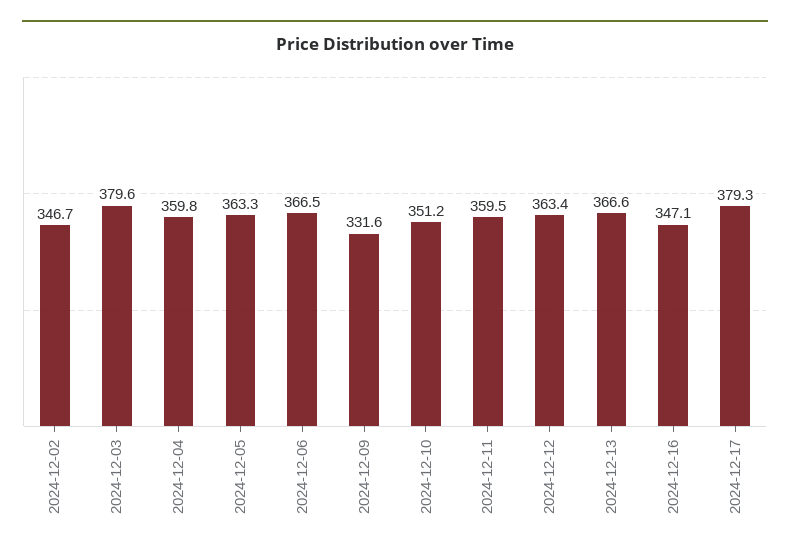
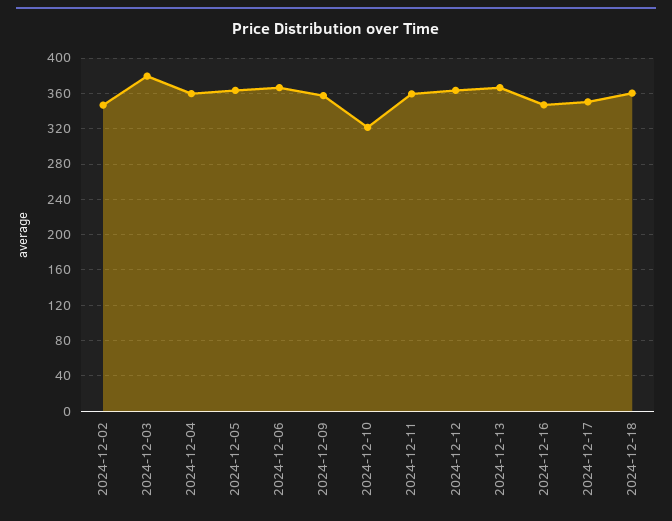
2024-12-09: 331.6 -> 360
2024-12-10: 351.2 -> 320
2024-12-17: 379.3 -> 350
2024-12-18: none -> 360

